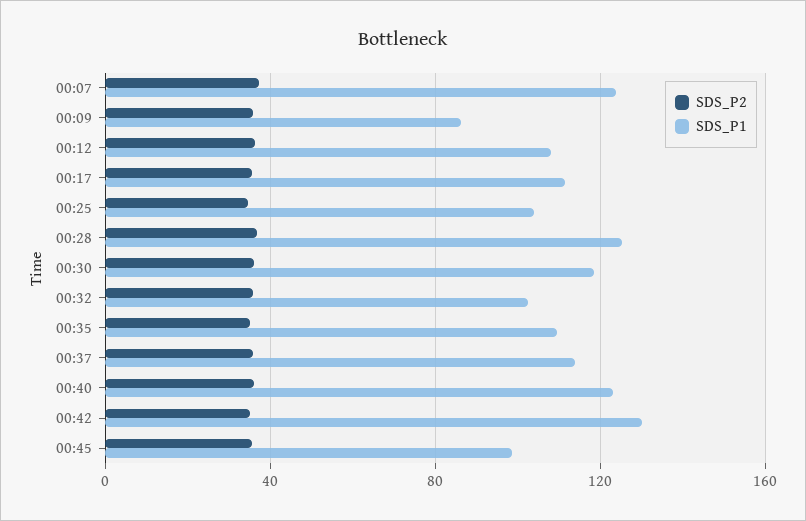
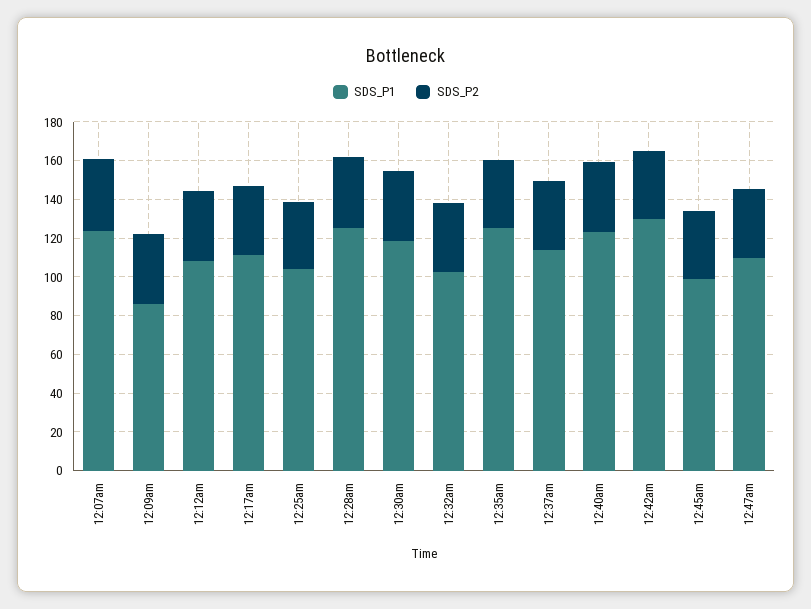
SDS_P1, 00:35: 110 -> 125
SDS_P1, 12:47am: none -> 110
SDS_P2, 12:47am: none -> 35

